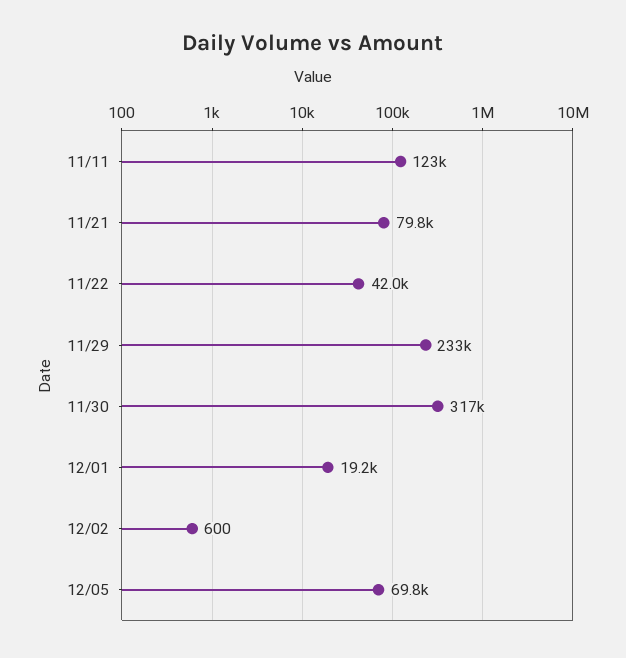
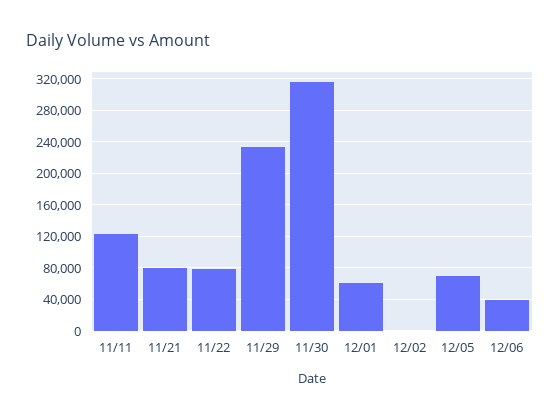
11/22: 42000 -> 80000
12/01: 19200 -> 60000
12/06: none -> 40000

